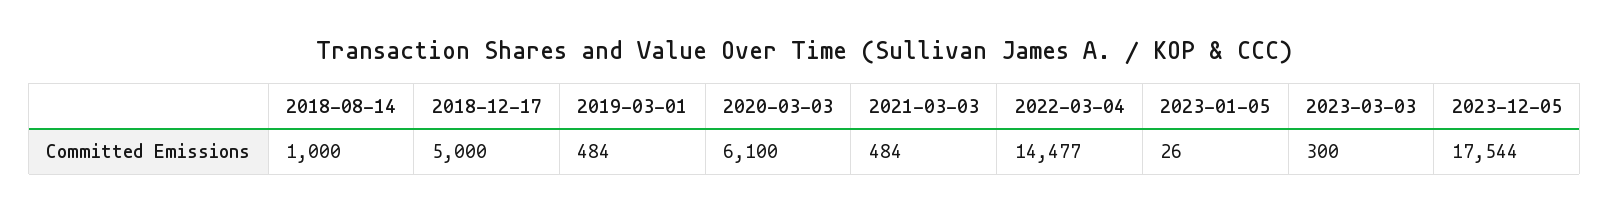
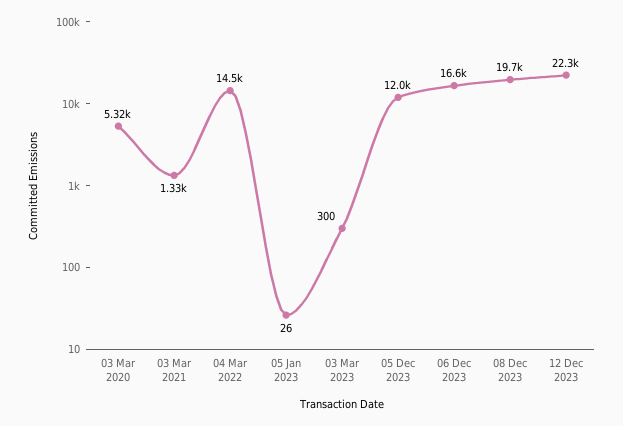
2018-08-14: 1000 -> none
2018-12-17: 5000 -> none
2019-03-01: 484 -> none
2020-03-03: 6100 -> 5320
2021-03-03: 484 -> 1330
2023-12-05: 17544 -> 12000
06 Dec 2023: none -> 16600
08 Dec 2023: none -> 19700
12 Dec 2023: none -> 22300

